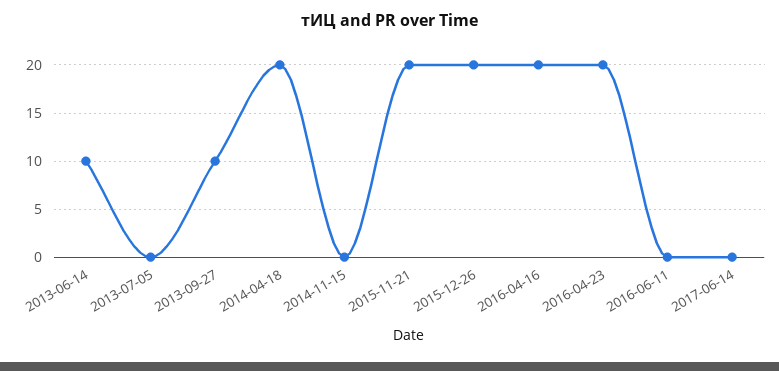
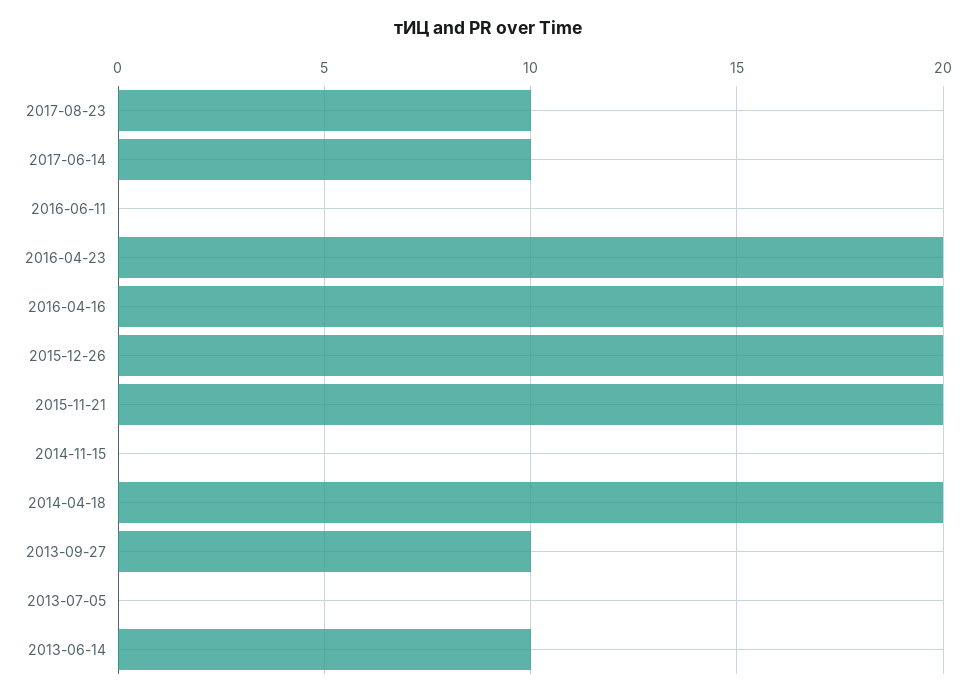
2017-06-14: 0 -> 10
2017-08-23: none -> 10

